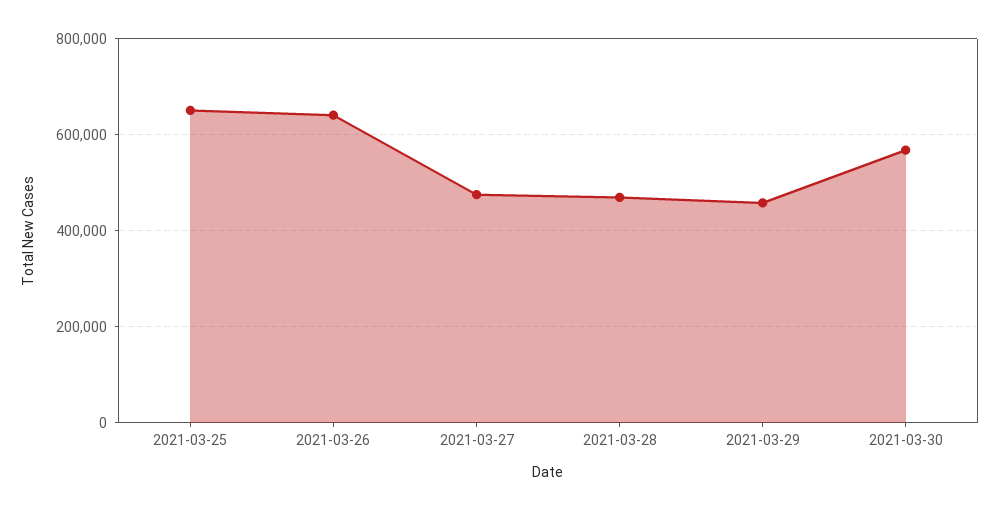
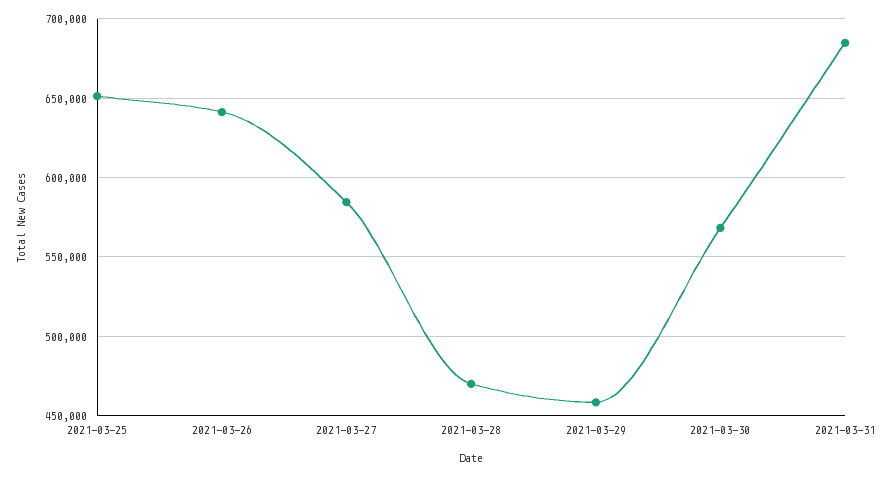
2021-03-27: 480000 -> 585000
2021-03-31: none -> 685000

